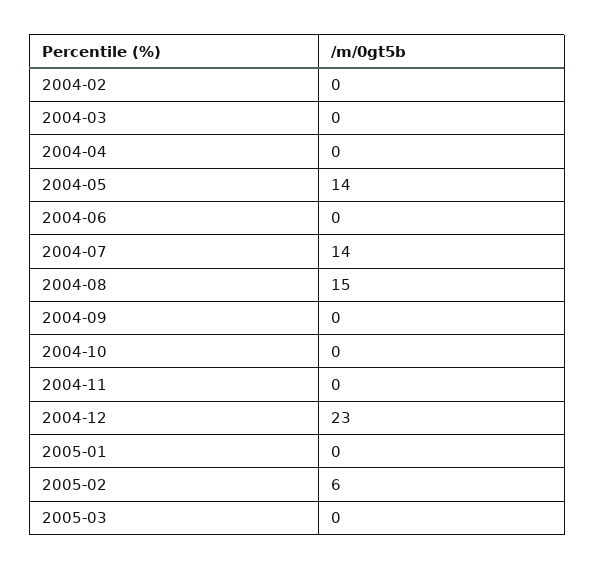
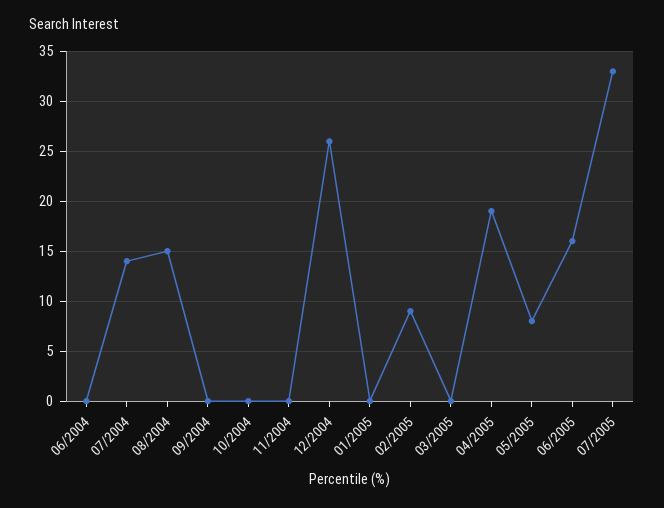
2004-02: 0 -> none
2004-03: 0 -> none
2004-04: 0 -> none
2004-05: 14 -> none
2004-12: 23 -> 26
2005-02: 6 -> 9
04/2005: none -> 19
05/2005: none -> 8
06/2005: none -> 16
07/2005: none -> 33

